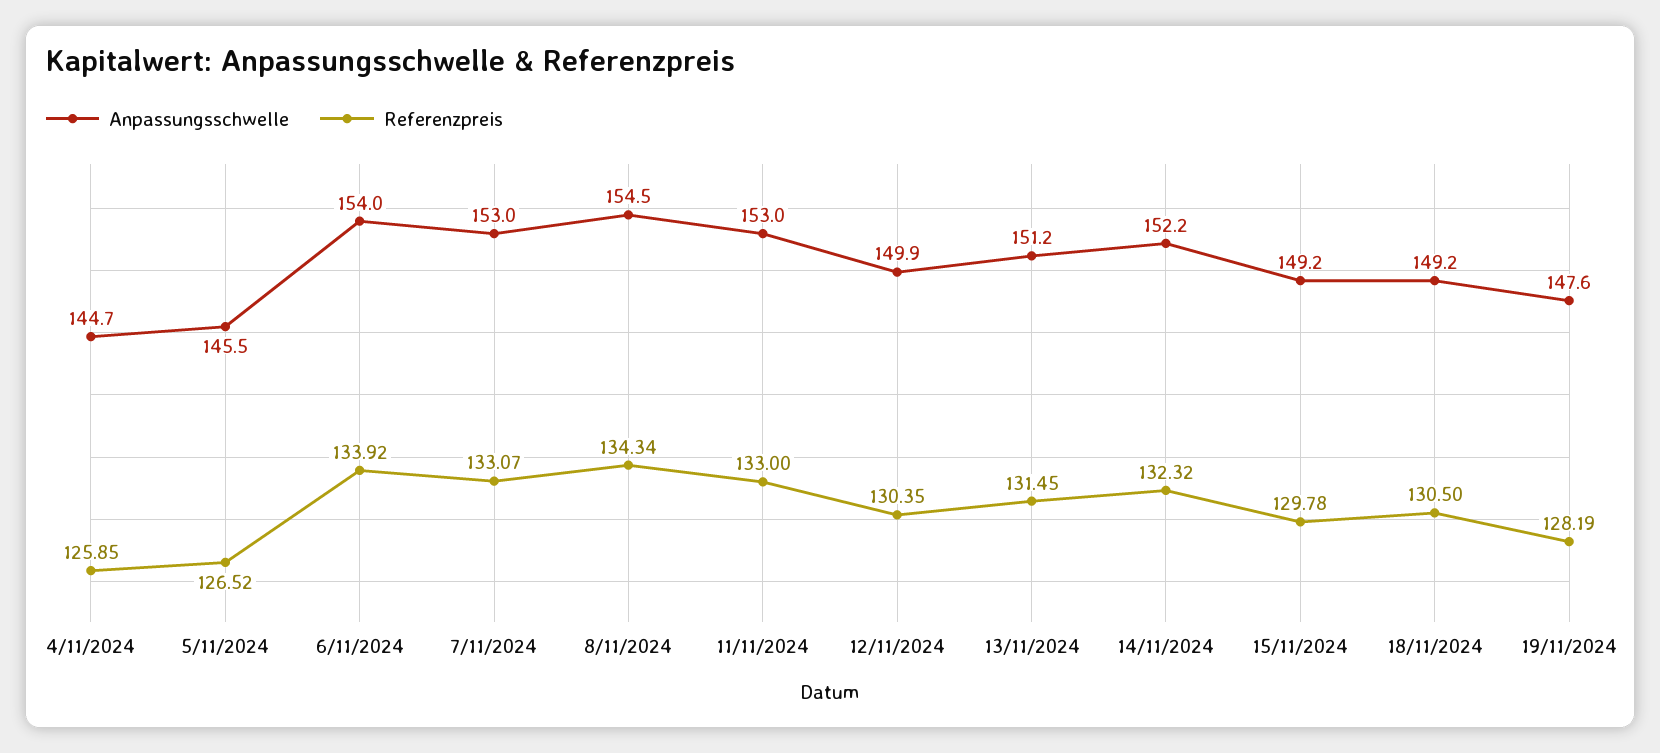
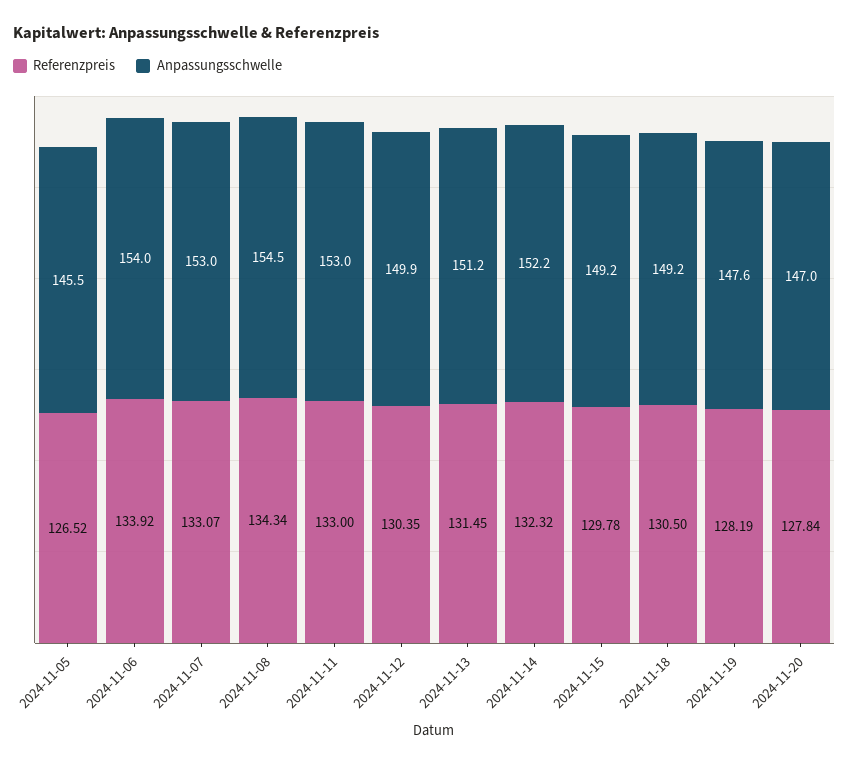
Anpassungsschwelle, 4/11/2024: 144.7 -> none
Referenzpreis, 4/11/2024: 125.85 -> none
Referenzpreis, 2024-11-20: none -> 127.84
Anpassungsschwelle, 2024-11-20: none -> 147

